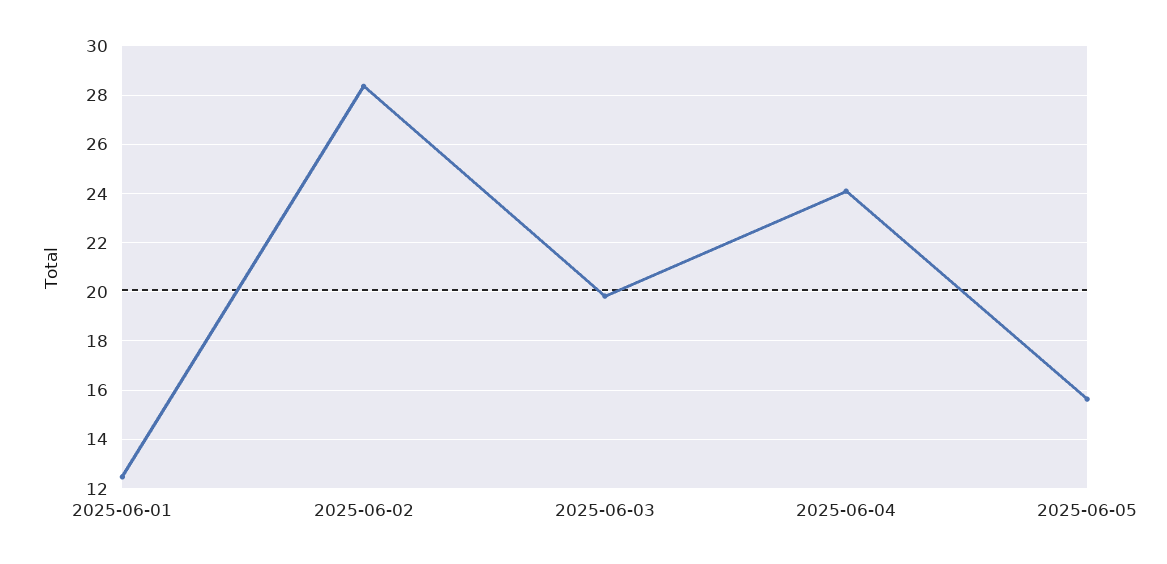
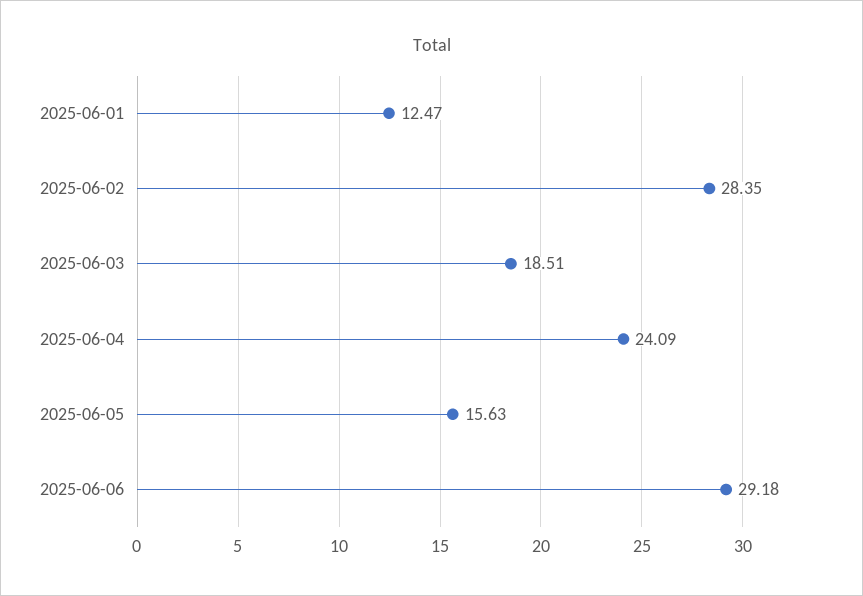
2025-06-03: 19.75 -> 18.51
2025-06-06: none -> 29.18

